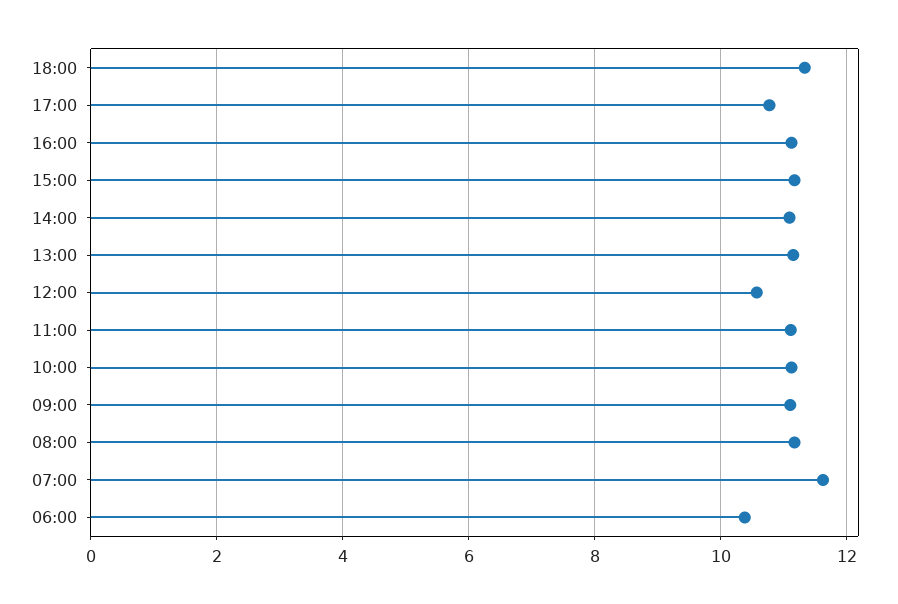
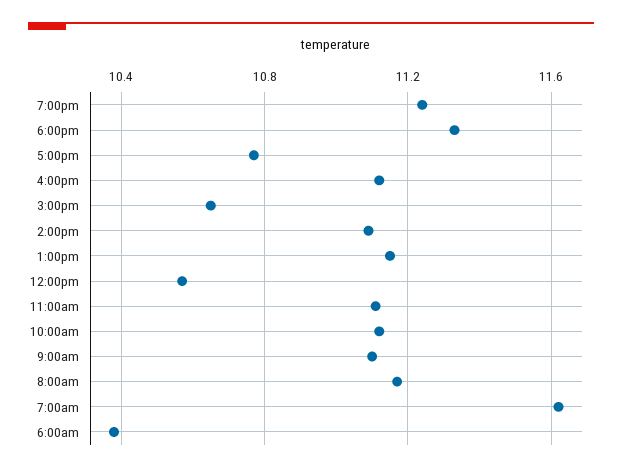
15:00: 11.2 -> 10.65
7:00pm: none -> 11.25

